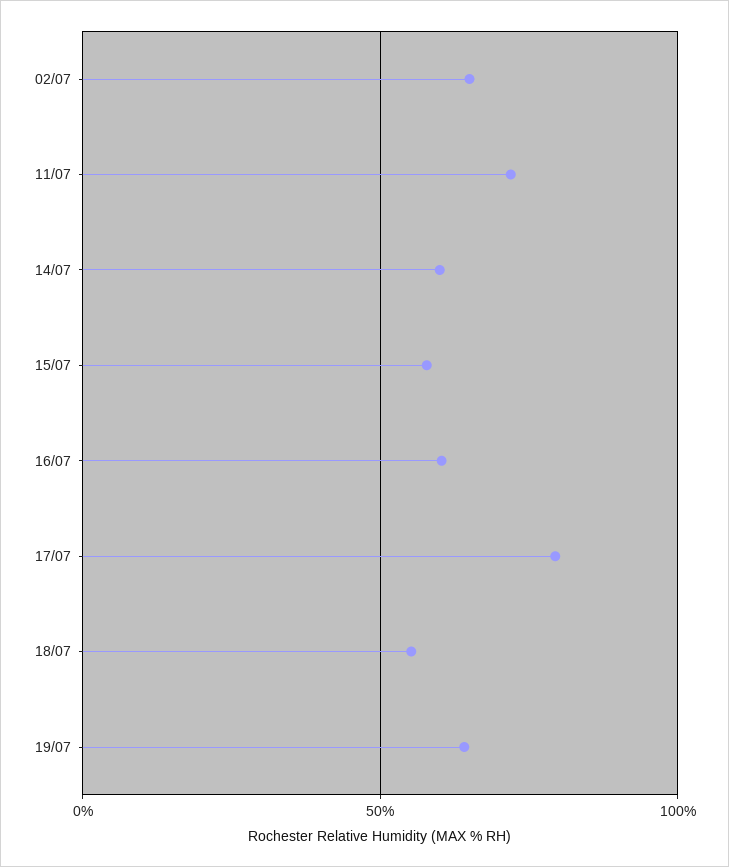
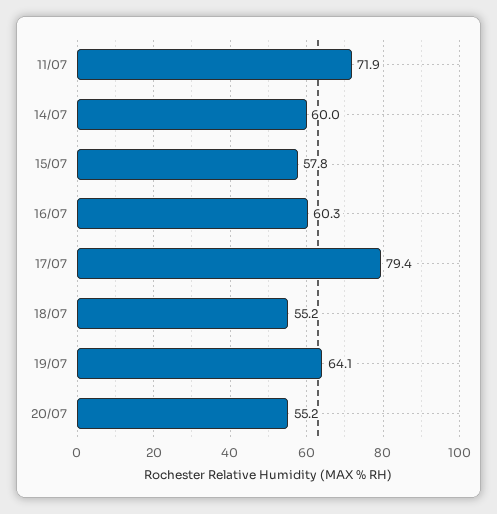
02/07: 65 -> none
20/07: none -> 55.2

